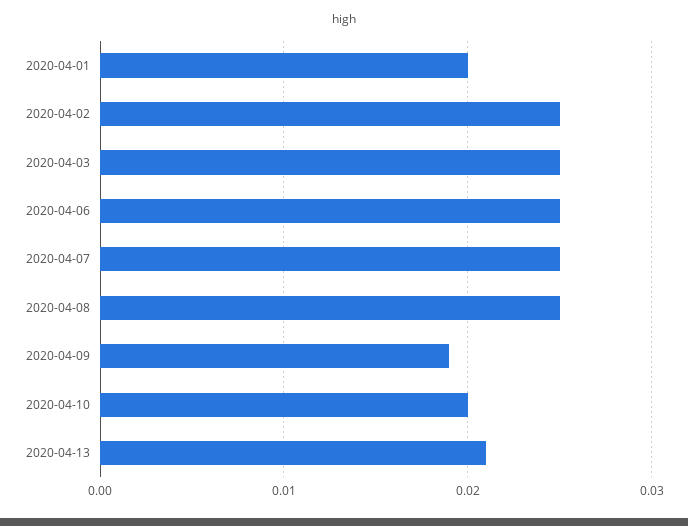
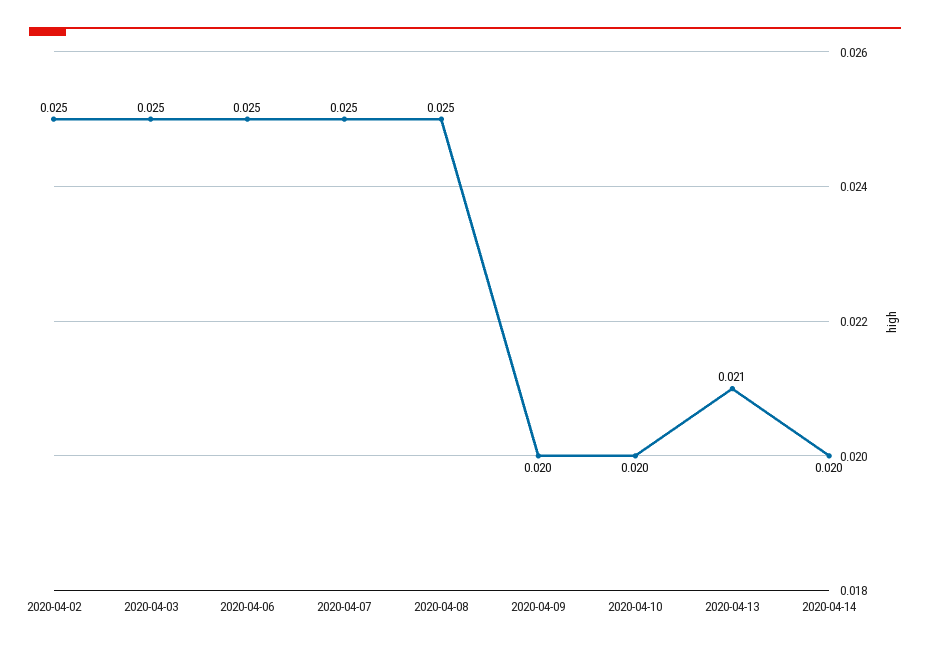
2020-04-01: 0.02 -> none
2020-04-09: 0.019 -> 0.02
2020-04-14: none -> 0.02

